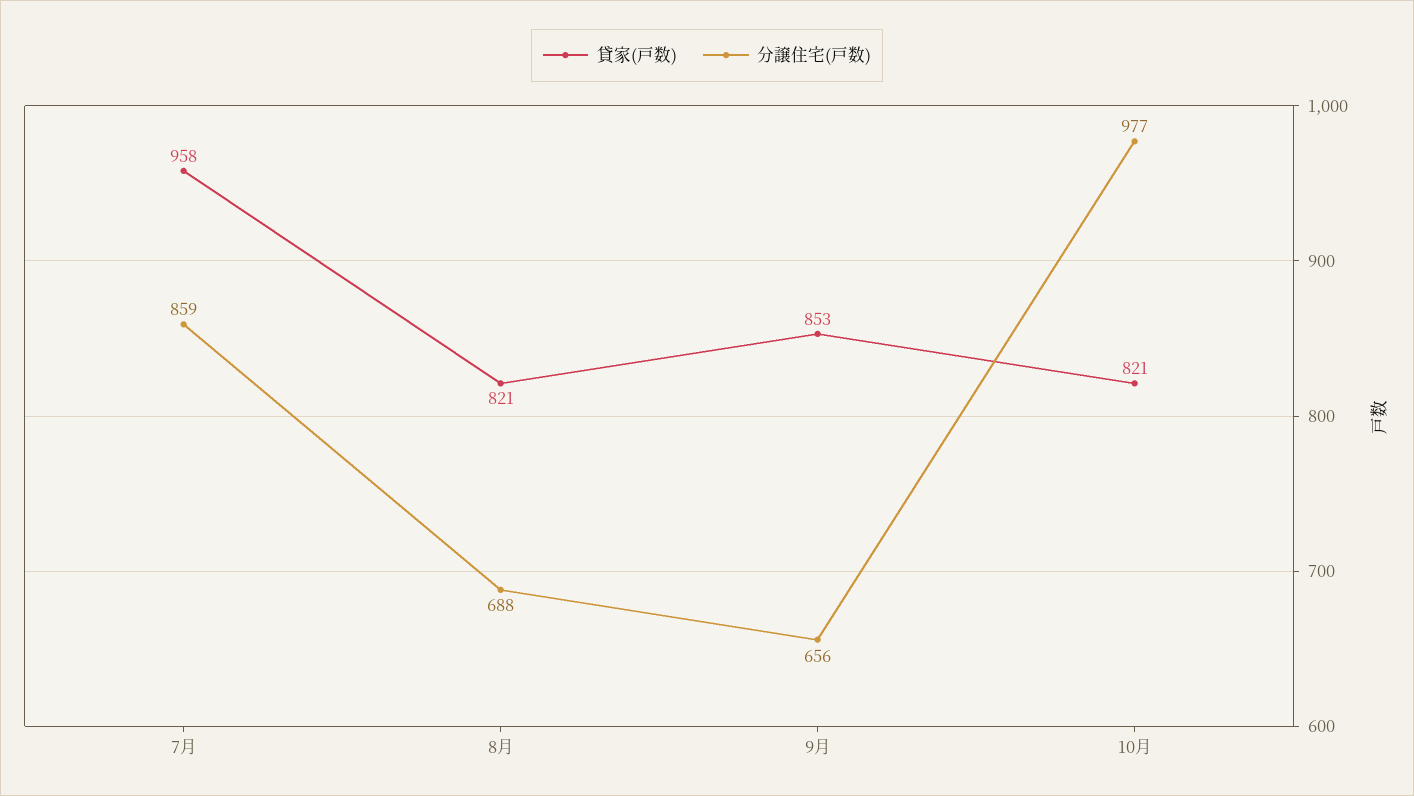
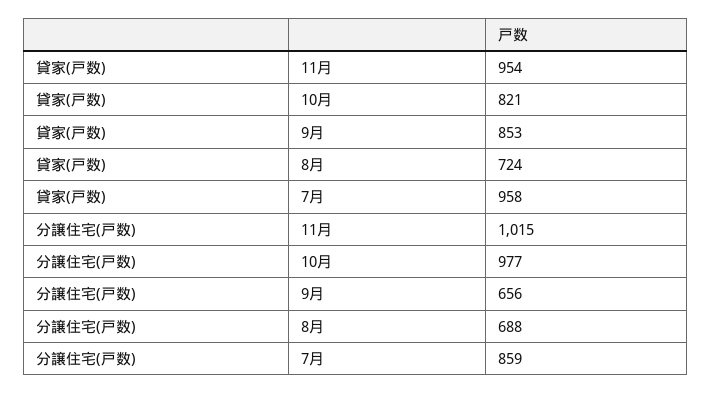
貸家(戸数), 8月: 821 -> 724
貸家(戸数), 11月: none -> 954
分譲住宅(戸数), 11月: none -> 1015

